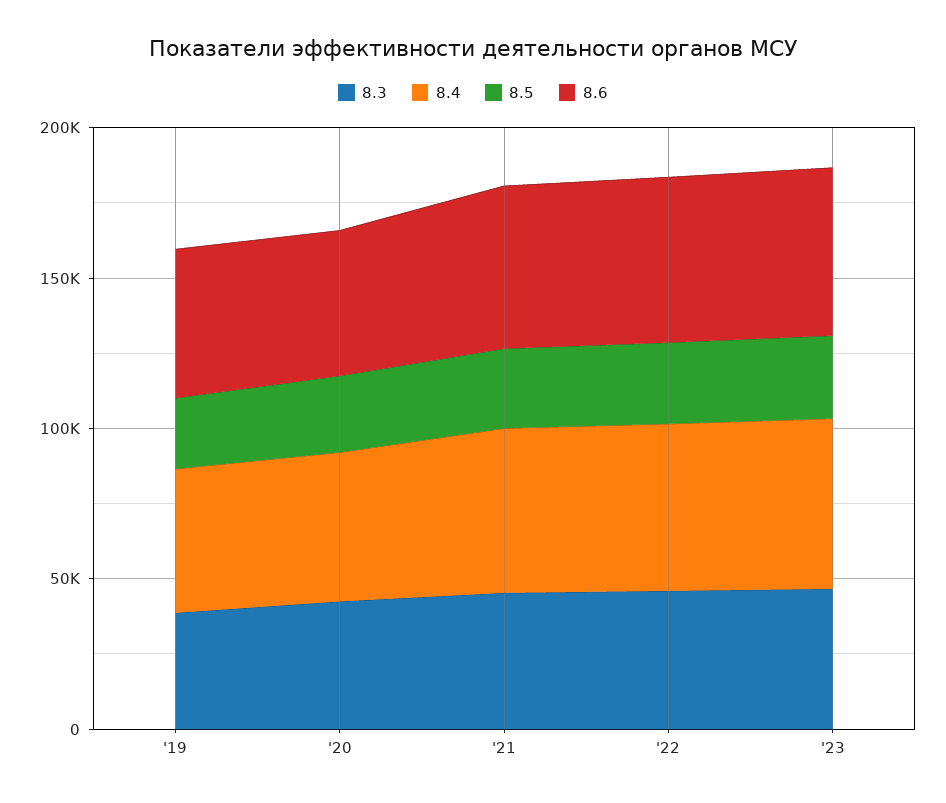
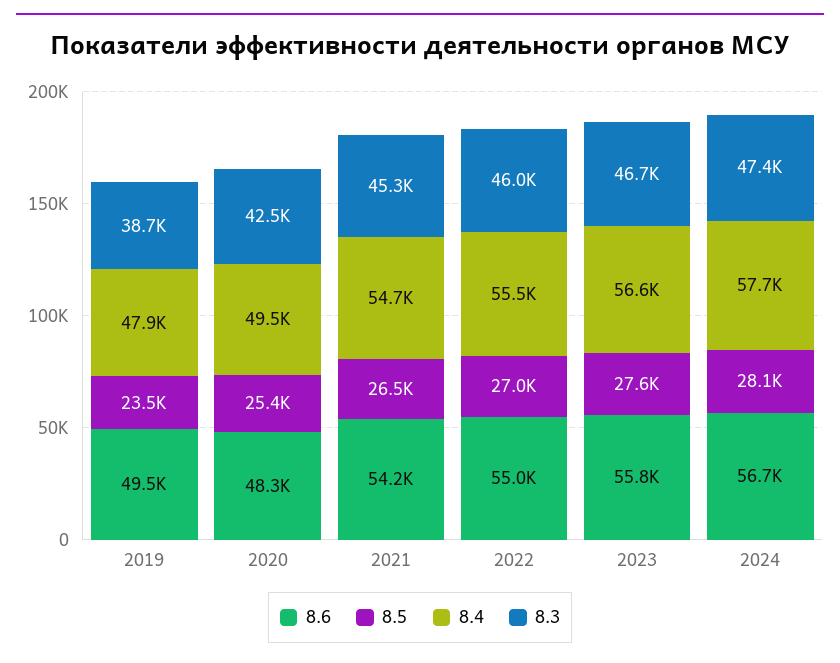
8.6, 2024: none -> 56700
8.5, 2024: none -> 28100
8.4, 2024: none -> 57700
8.3, 2024: none -> 47400

